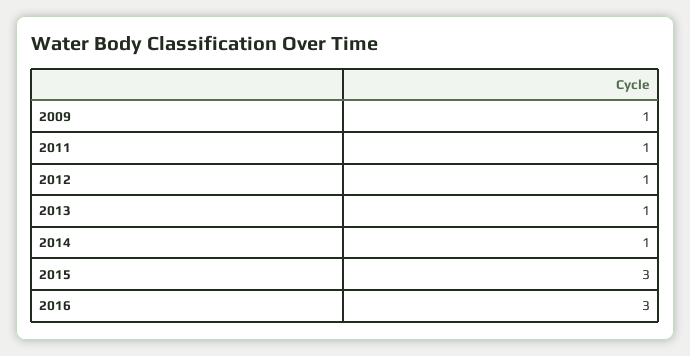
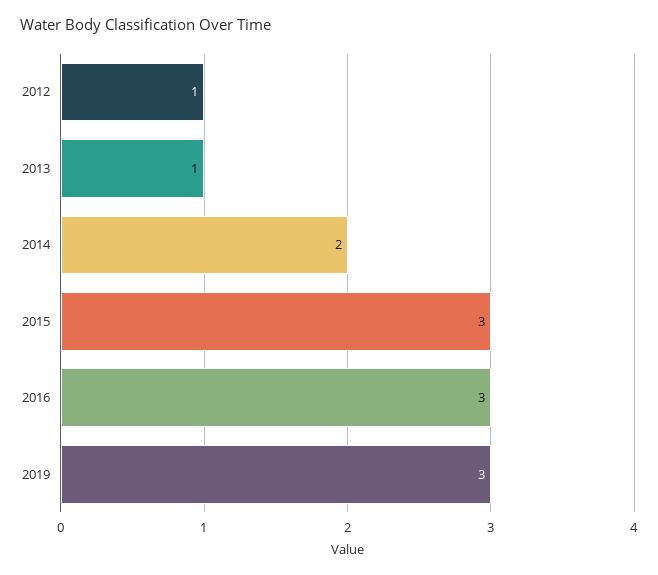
2009: 1 -> none
2011: 1 -> none
2014: 1 -> 2
2019: none -> 3

